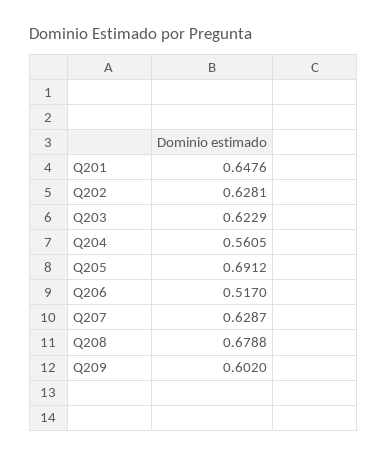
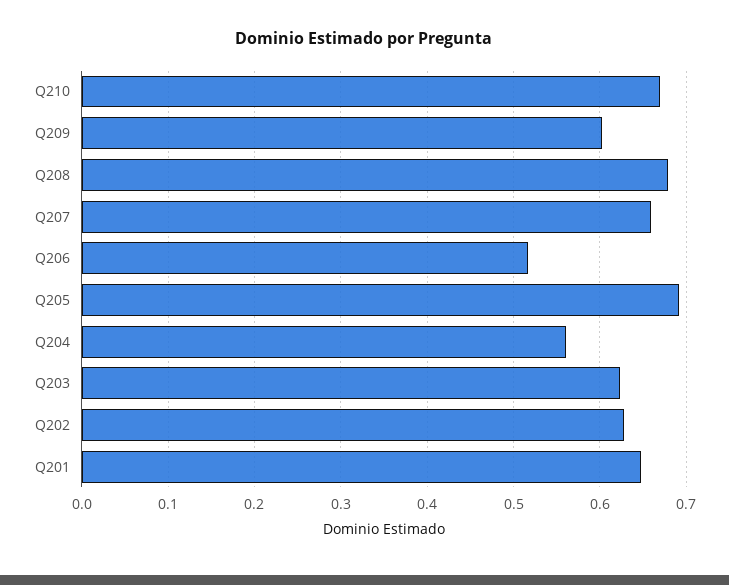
Q207: 0.6287 -> 0.66
Q210: none -> 0.67

